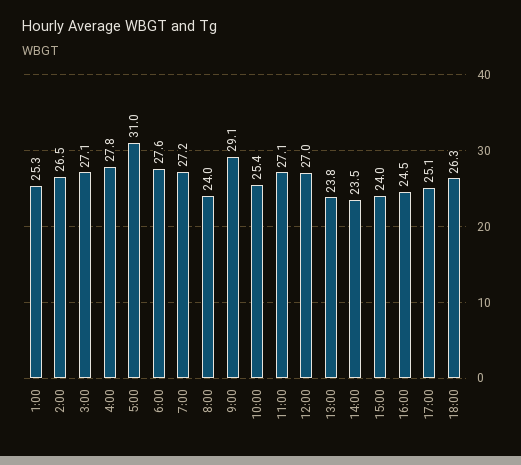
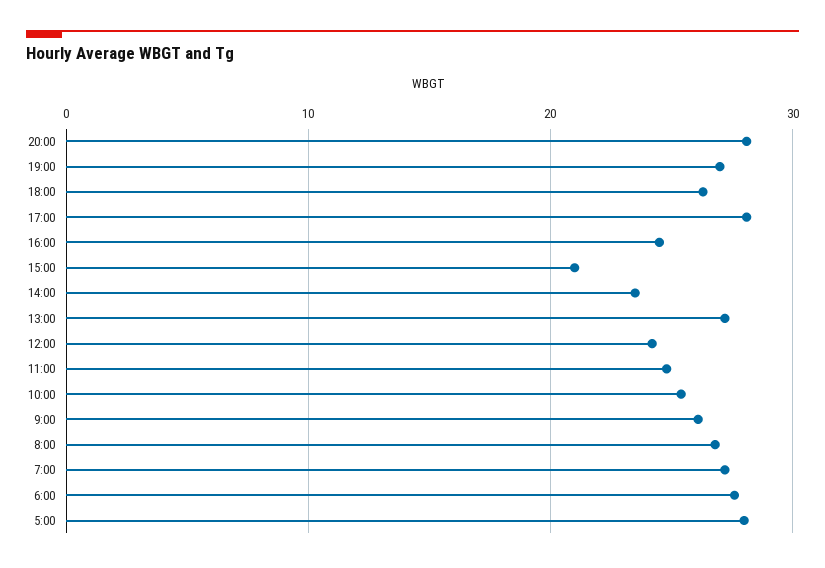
1:00: 25.3 -> none
2:00: 26.5 -> none
3:00: 27.1 -> none
4:00: 27.8 -> none
5:00: 31 -> 28
8:00: 24 -> 27
9:00: 29.1 -> 26
11:00: 27.1 -> 25
12:00: 27 -> 24
13:00: 23.8 -> 27
15:00: 24 -> 21
17:00: 25.1 -> 28
20:00: none -> 28
19:00: none -> 27

